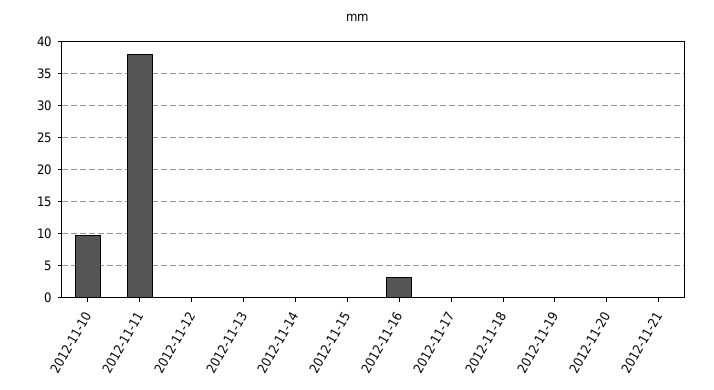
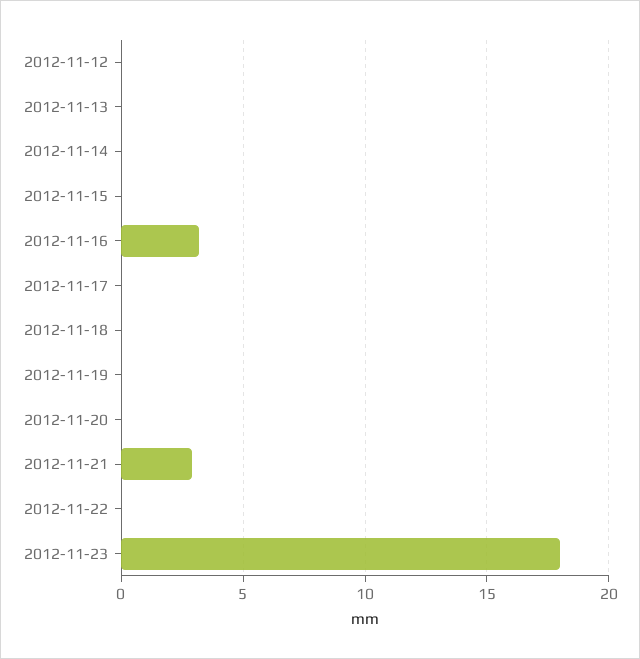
2012-11-10: 10 -> none
2012-11-11: 38 -> none
2012-11-21: 0 -> 3
2012-11-22: none -> 0
2012-11-23: none -> 18

